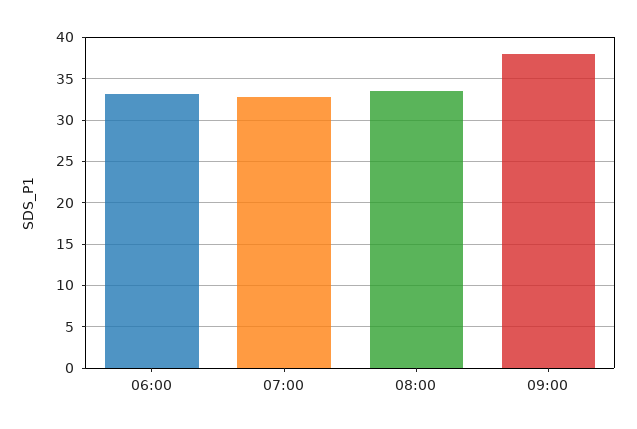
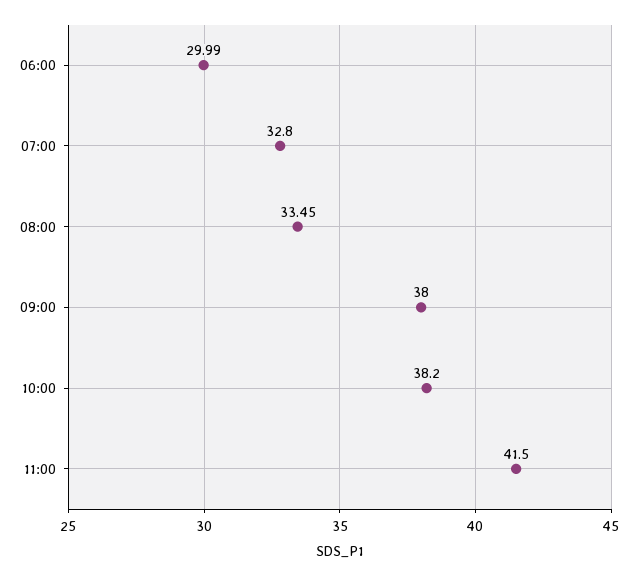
06:00: 33 -> 29.99
10:00: none -> 38.2
11:00: none -> 41.5

